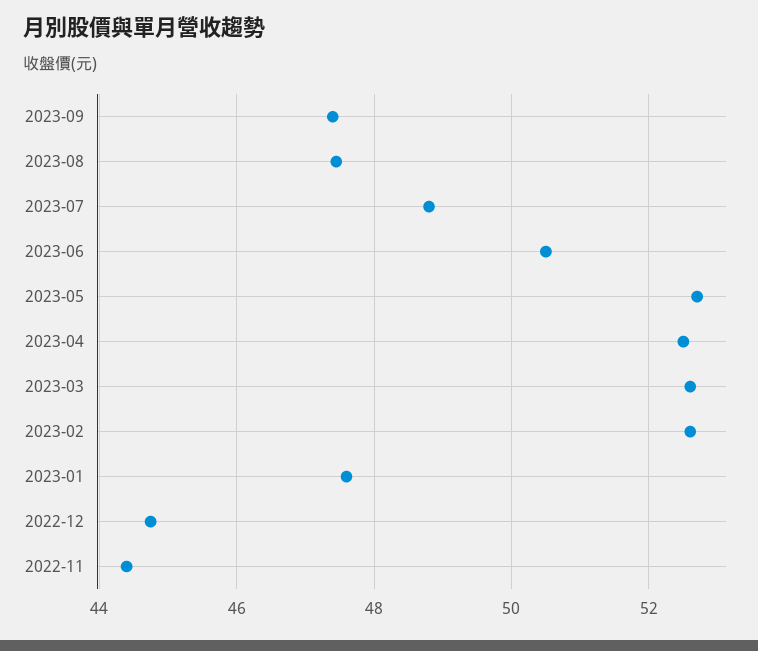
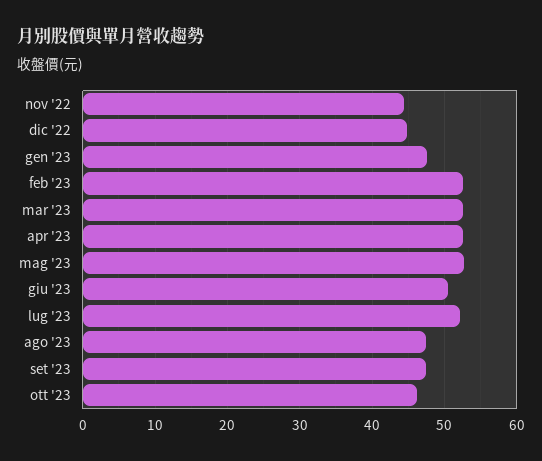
2023-07: 48.8 -> 52
ott '23: none -> 46

